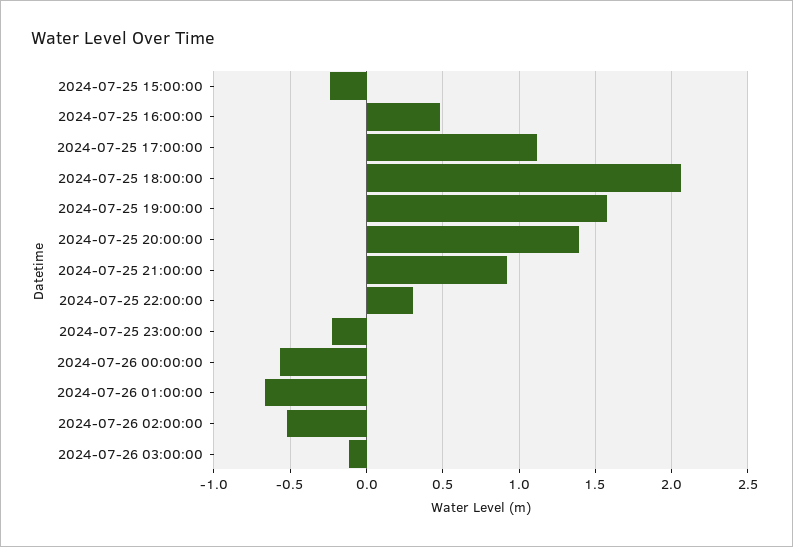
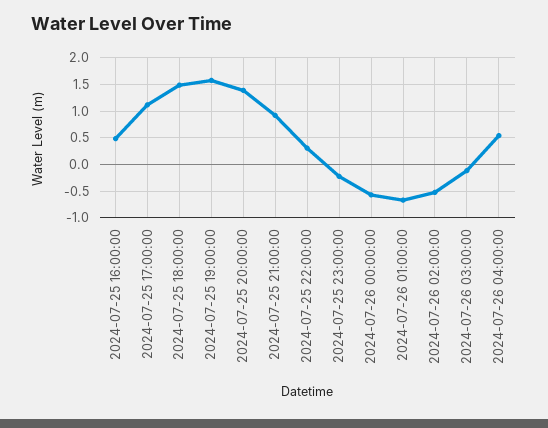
2024-07-25 15:00:00: -0.25 -> none
2024-07-25 18:00:00: 2.05 -> 1.5
2024-07-26 04:00:00: none -> 0.5

